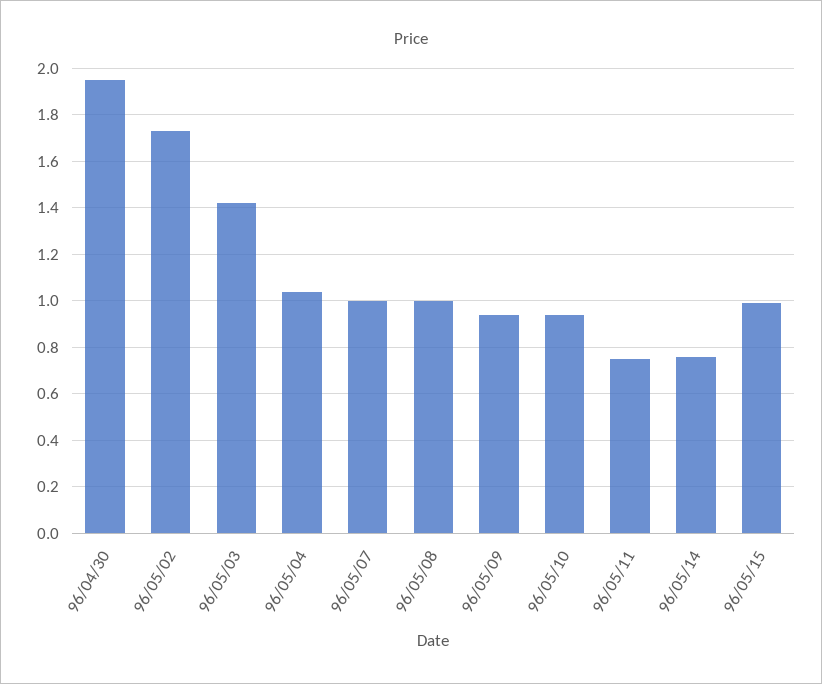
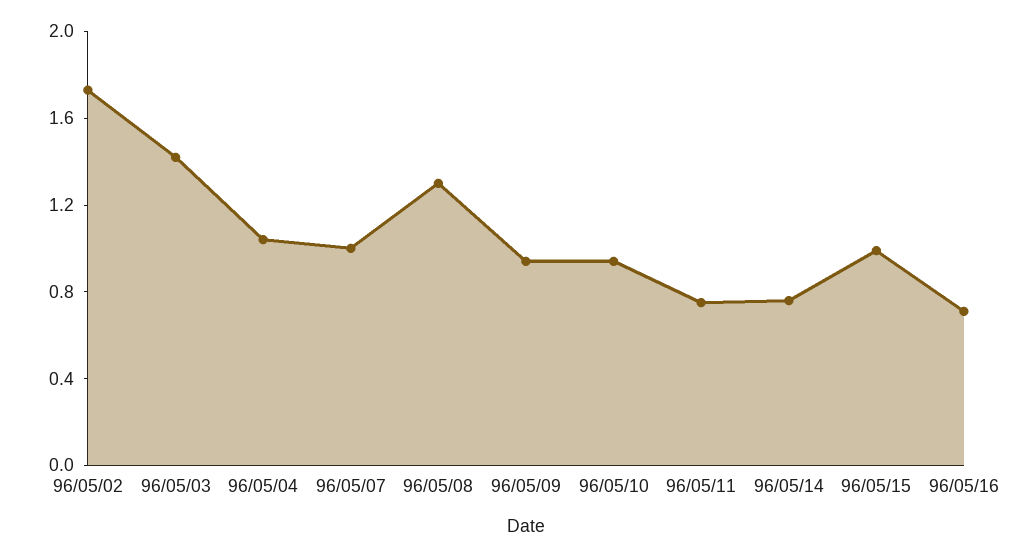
96/04/30: 1.95 -> none
96/05/08: 1 -> 1.3
96/05/16: none -> 0.7

